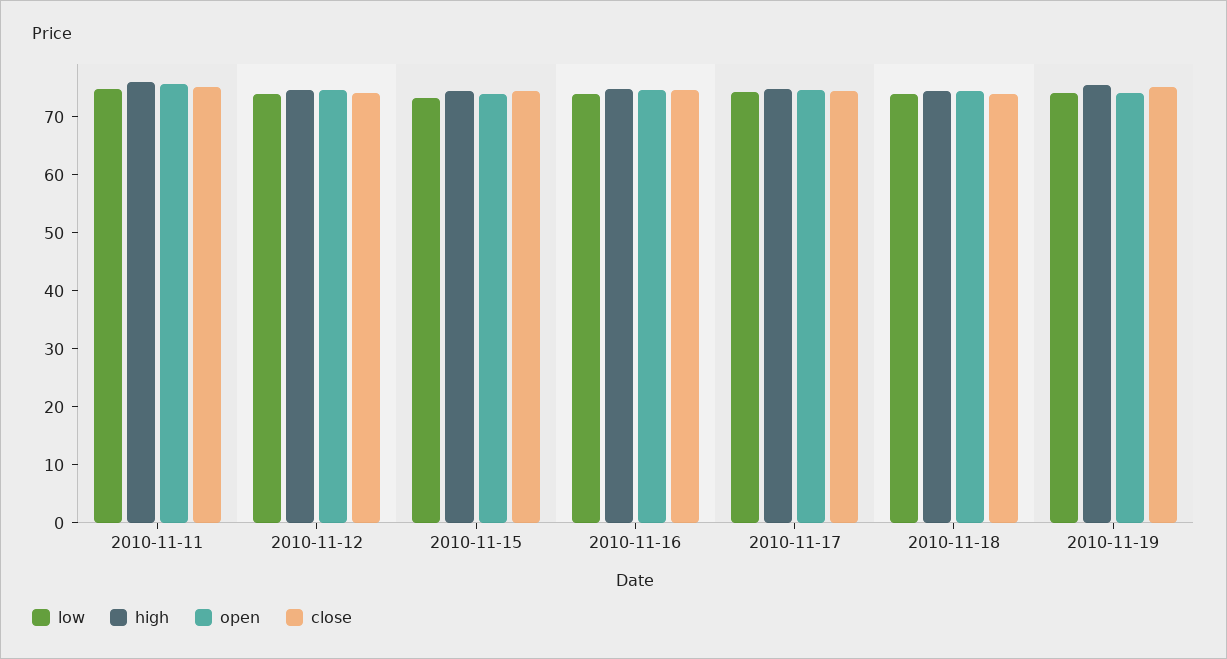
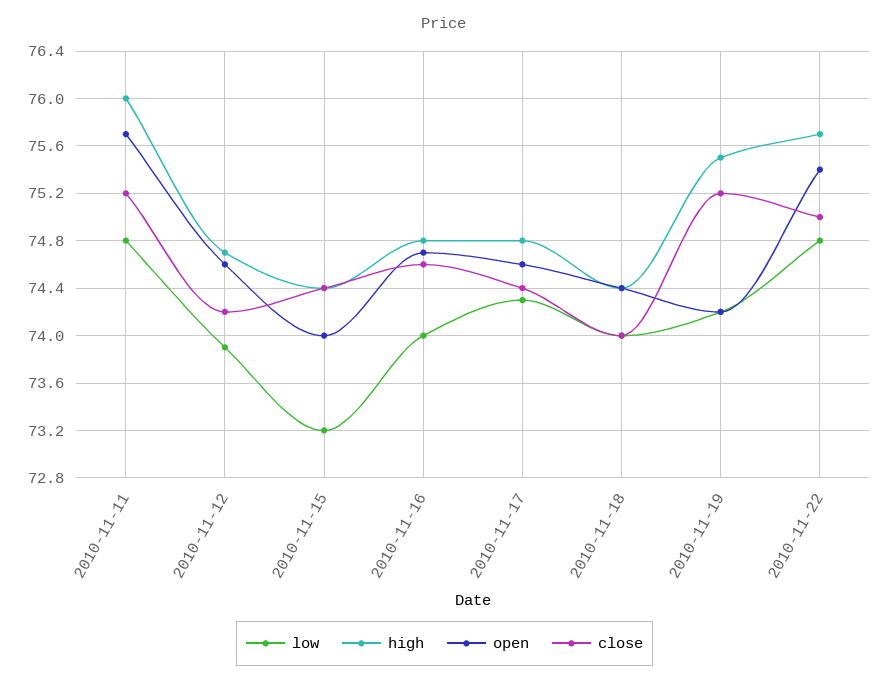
low, 2010-11-22: none -> 74.8
high, 2010-11-22: none -> 75.7
open, 2010-11-22: none -> 75.4
close, 2010-11-22: none -> 75

